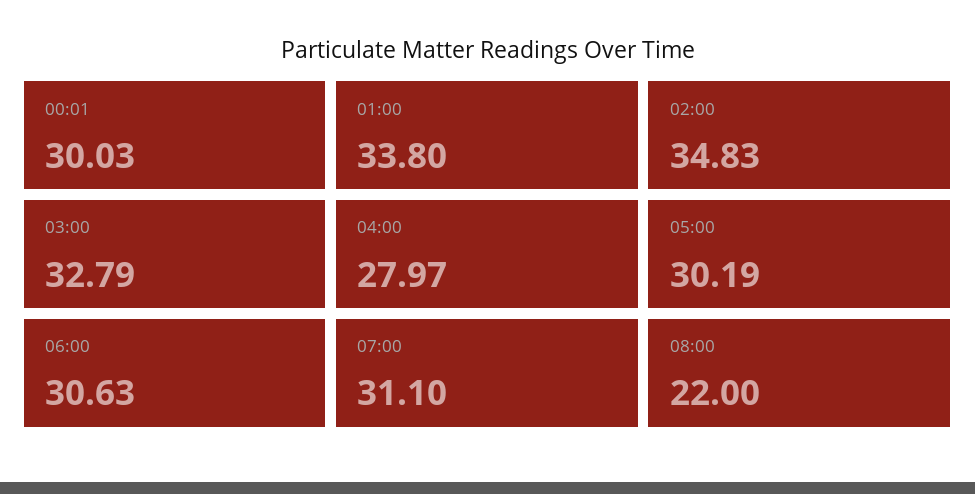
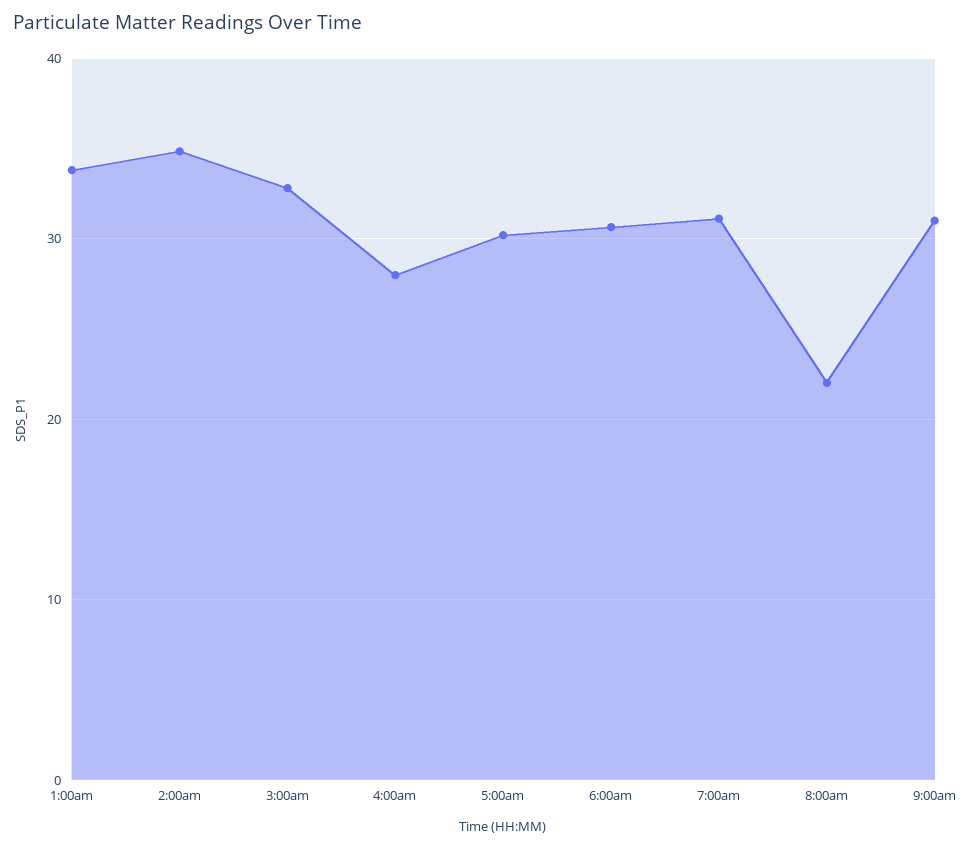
00:01: 30.03 -> none
9:00am: none -> 31

